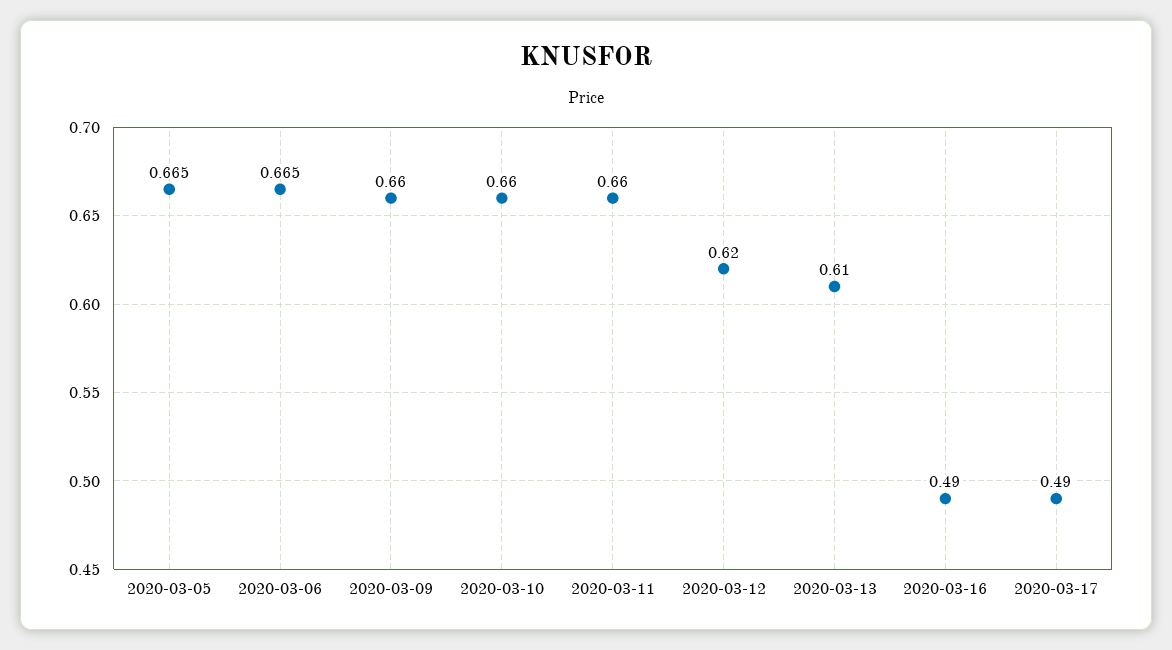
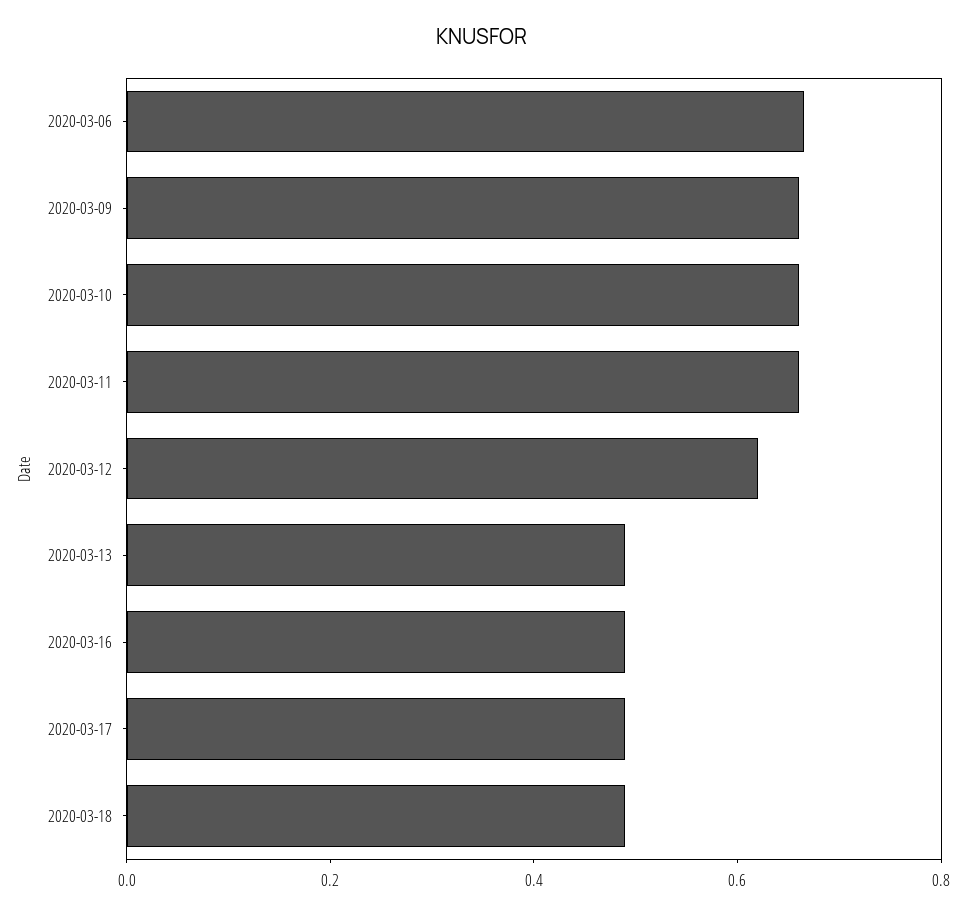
2020-03-05: 0.665 -> none
2020-03-13: 0.61 -> 0.5
2020-03-18: none -> 0.5

